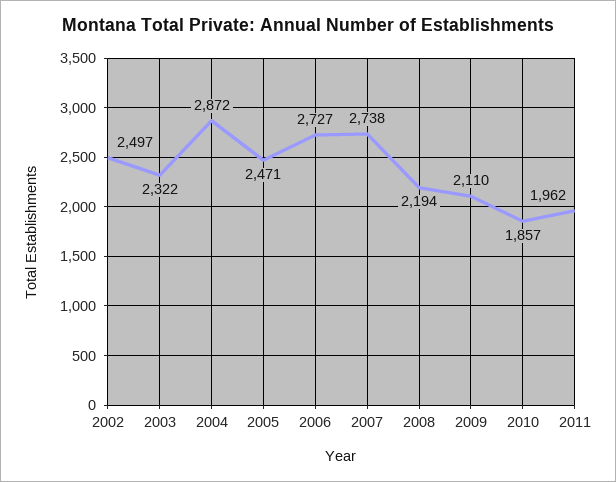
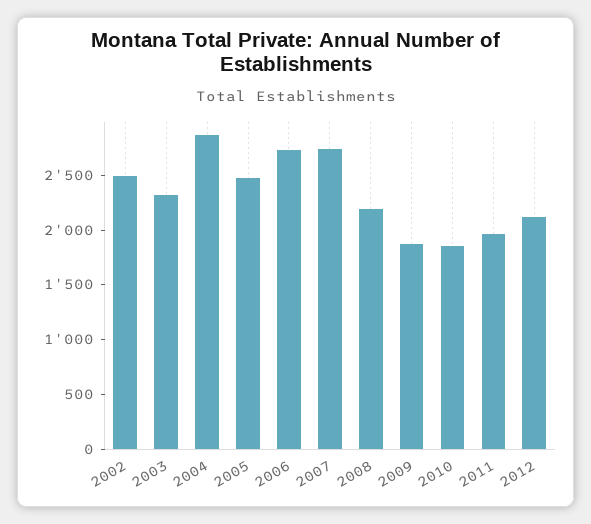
2009: 2110 -> 1900
2012: none -> 2100

